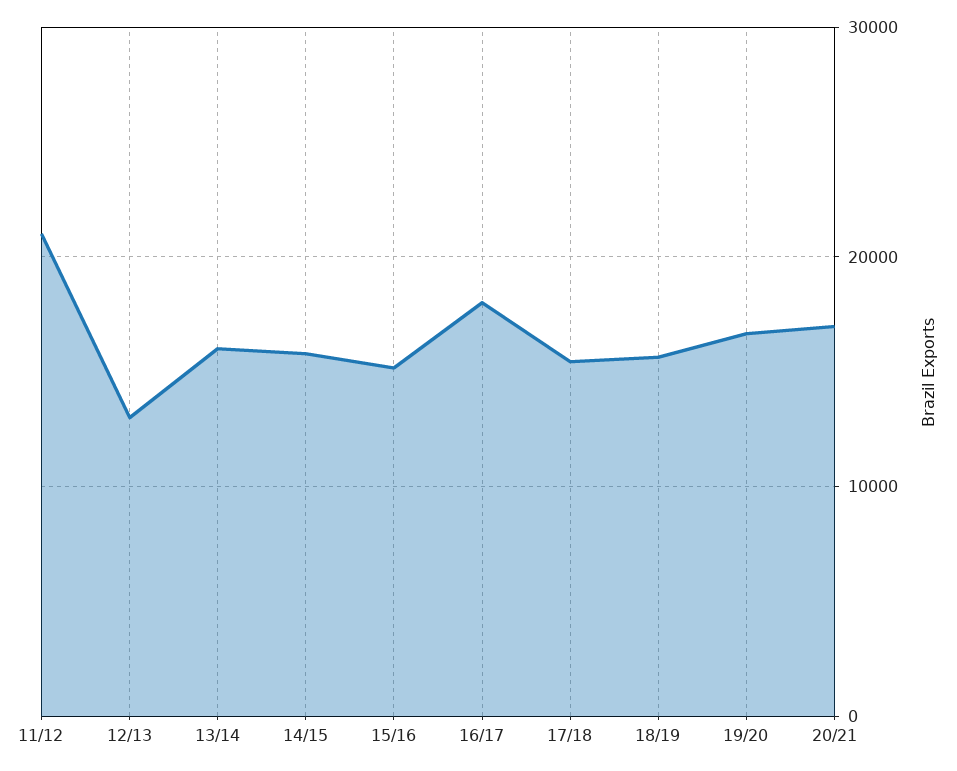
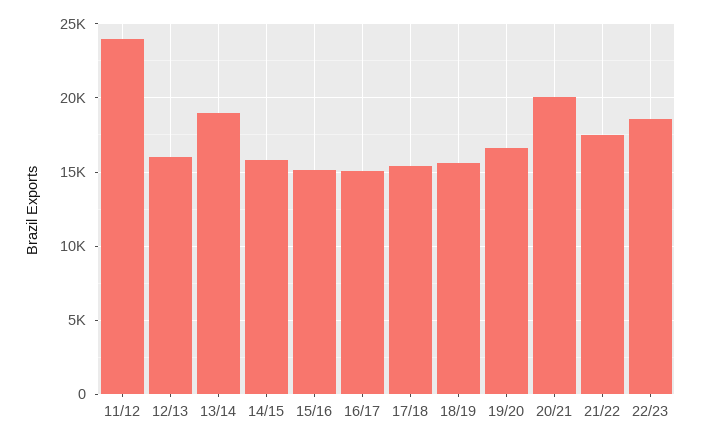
11/12: 21000 -> 24000
12/13: 13000 -> 16000
13/14: 16000 -> 19000
16/17: 18000 -> 15000
20/21: 17000 -> 20000
21/22: none -> 17500
22/23: none -> 18500

